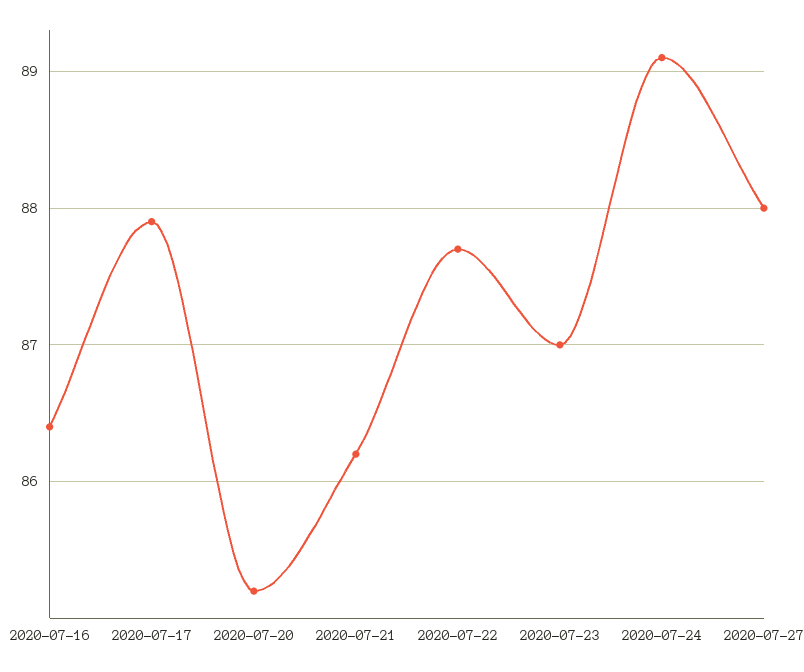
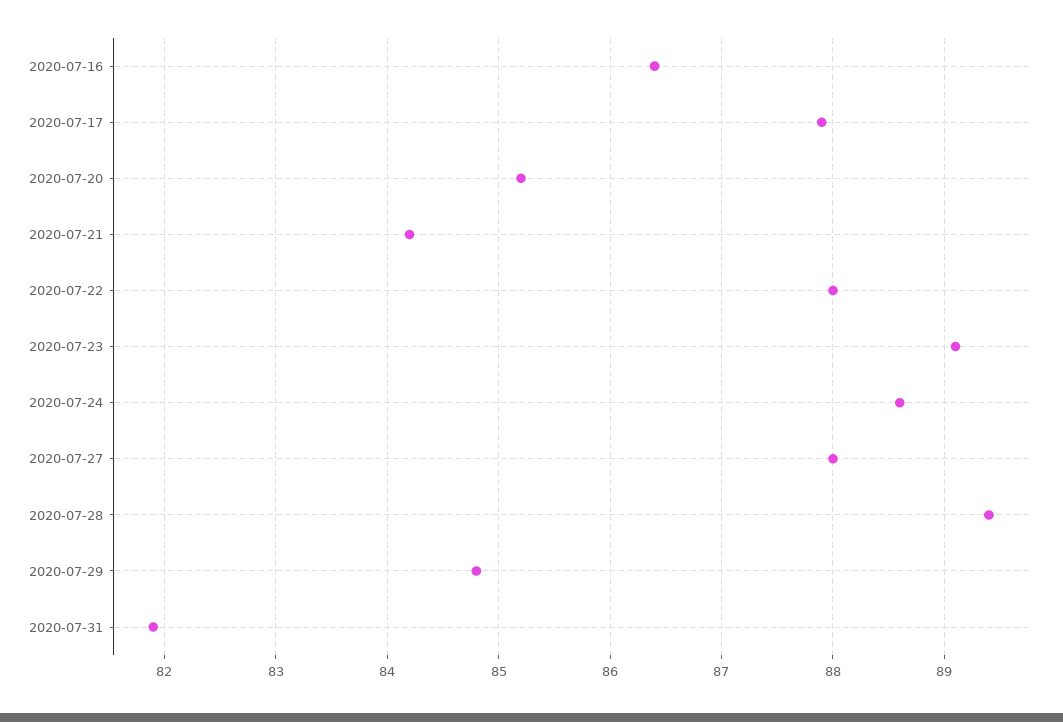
2020-07-21: 86.2 -> 84.2
2020-07-22: 87.7 -> 88
2020-07-23: 87 -> 89.1
2020-07-24: 89.1 -> 88.6
2020-07-28: none -> 89.4
2020-07-29: none -> 84.8
2020-07-31: none -> 81.9

